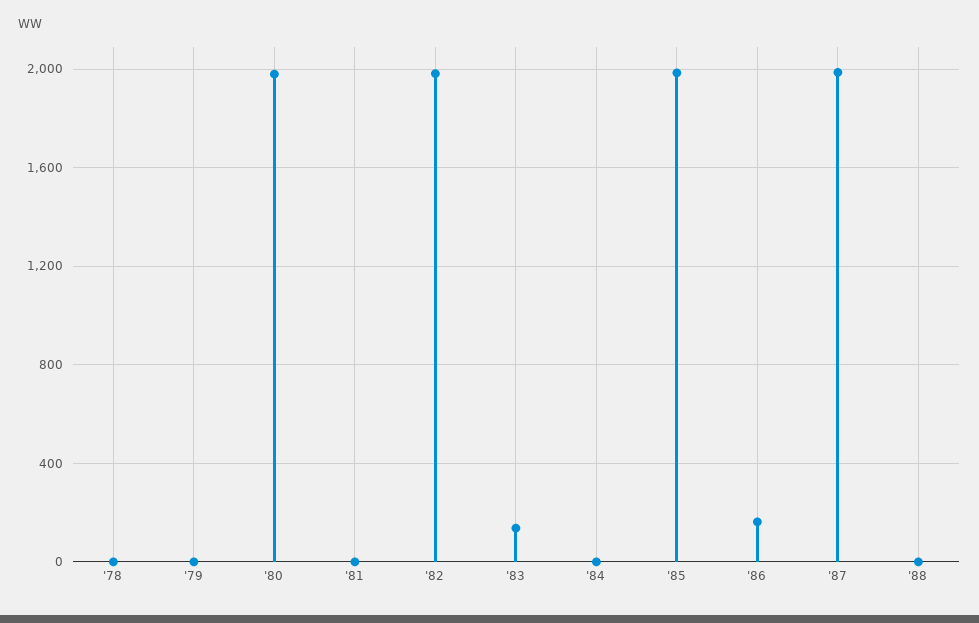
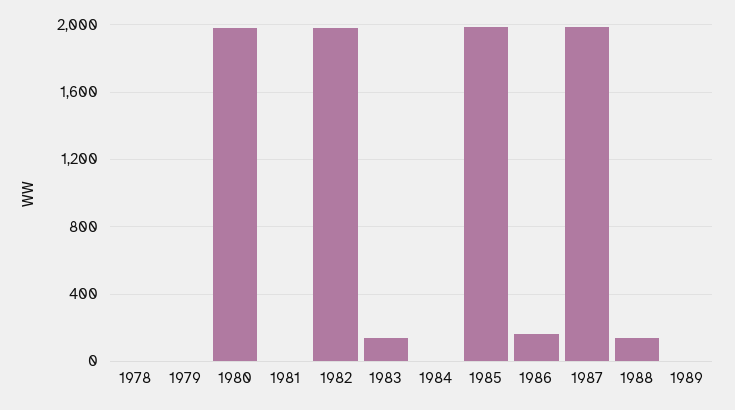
'88: 0 -> 150
1989: none -> 0

